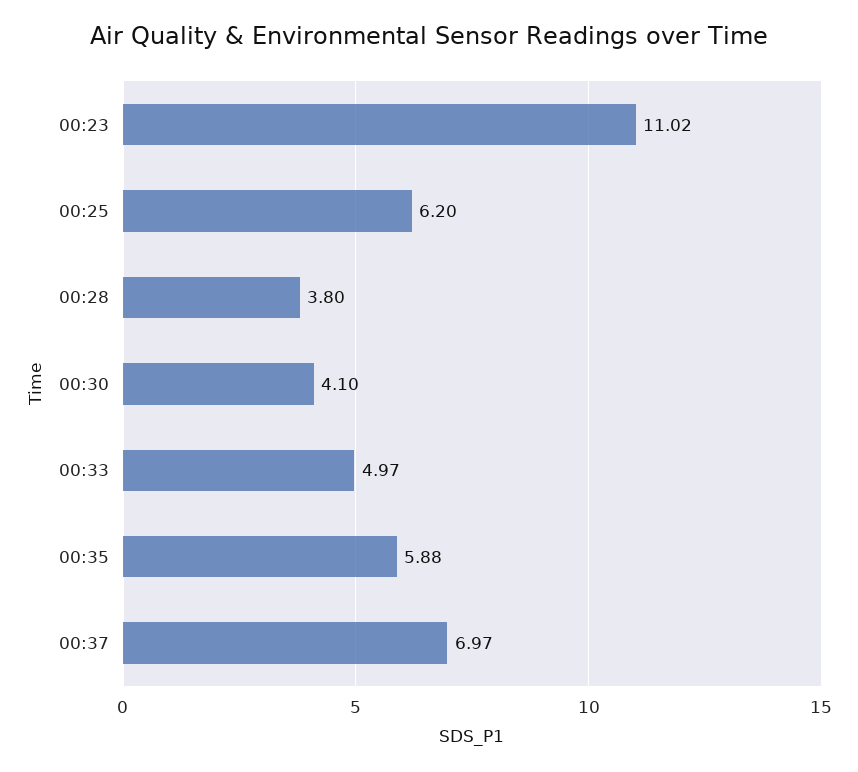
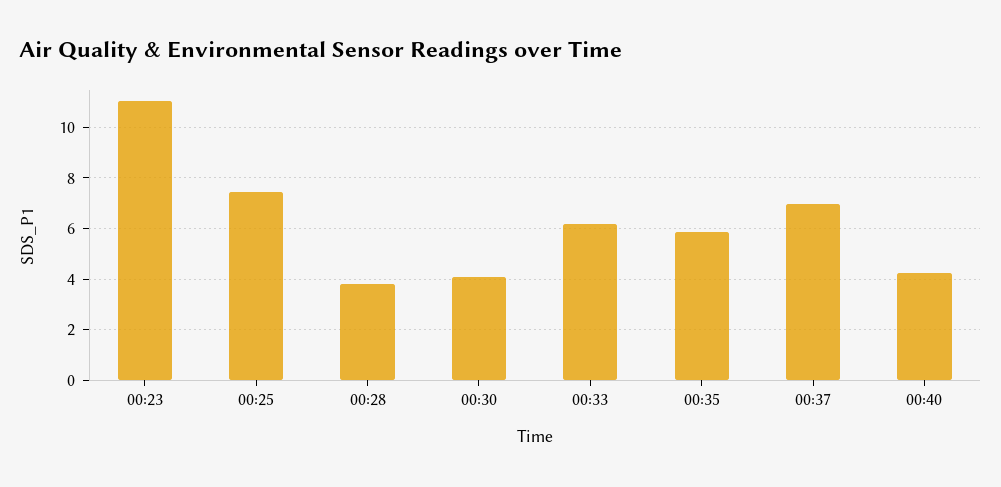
00:25: 6.2 -> 7.5
00:33: 4.97 -> 6.25
00:40: none -> 4.25

